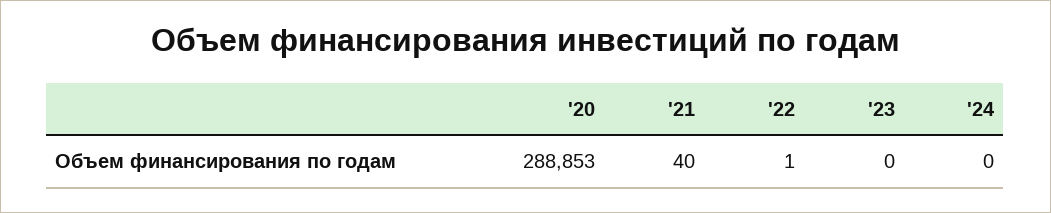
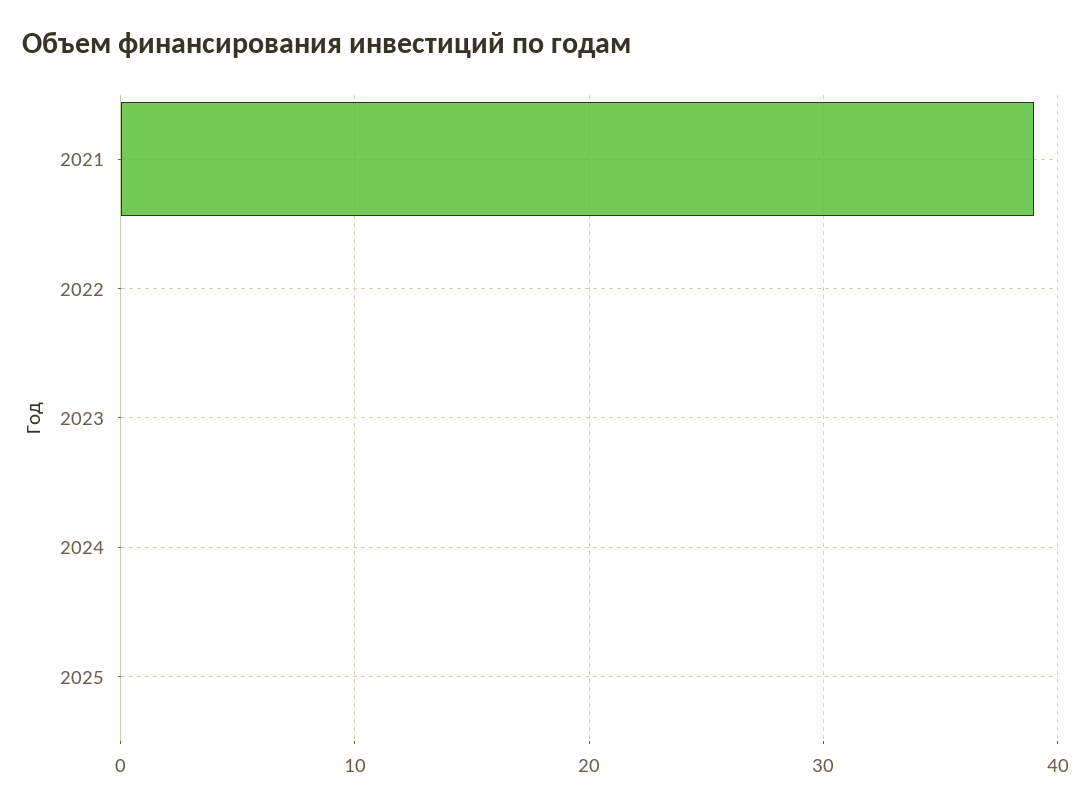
'20: 288853 -> none
'21: 40 -> 39
'22: 1 -> 0
2025: none -> 0

